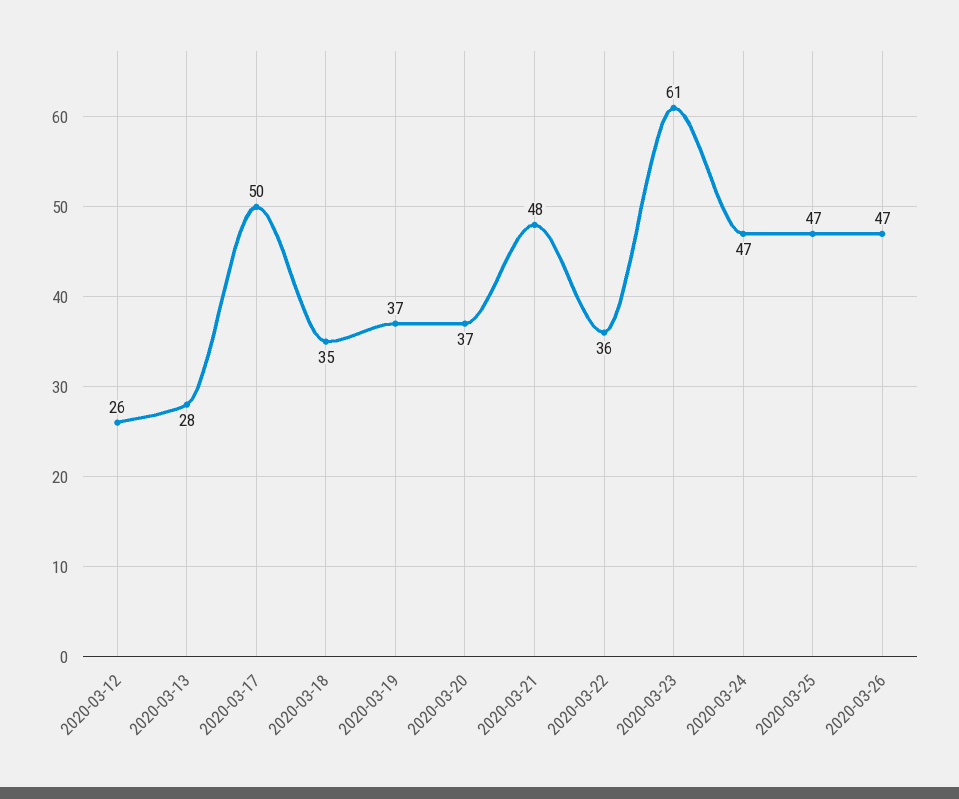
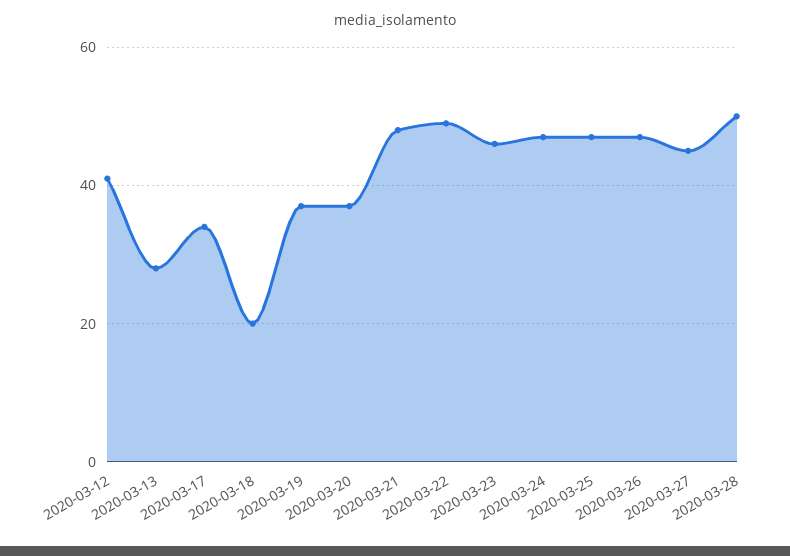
2020-03-12: 26 -> 40
2020-03-17: 50 -> 35
2020-03-18: 35 -> 20
2020-03-22: 36 -> 50
2020-03-23: 61 -> 45
2020-03-27: none -> 45
2020-03-28: none -> 50

